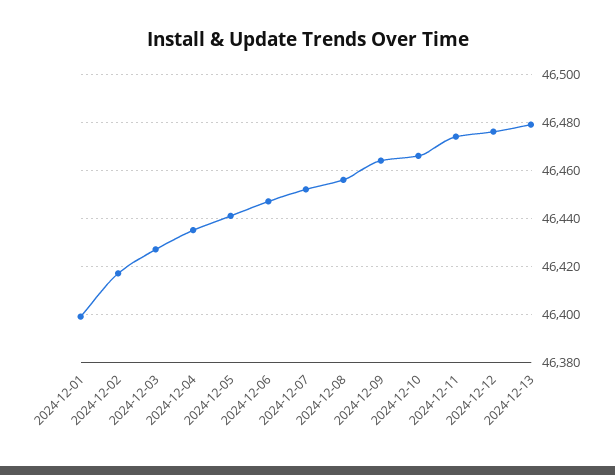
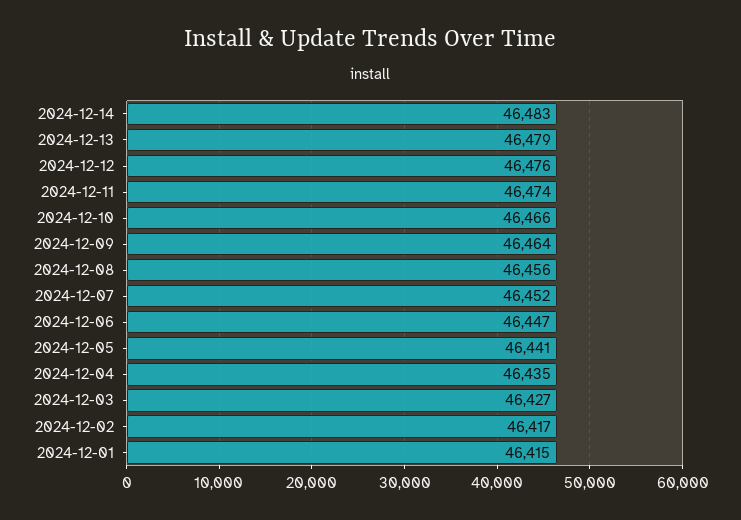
2024-12-01: 46400 -> 46415
2024-12-14: none -> 46483

